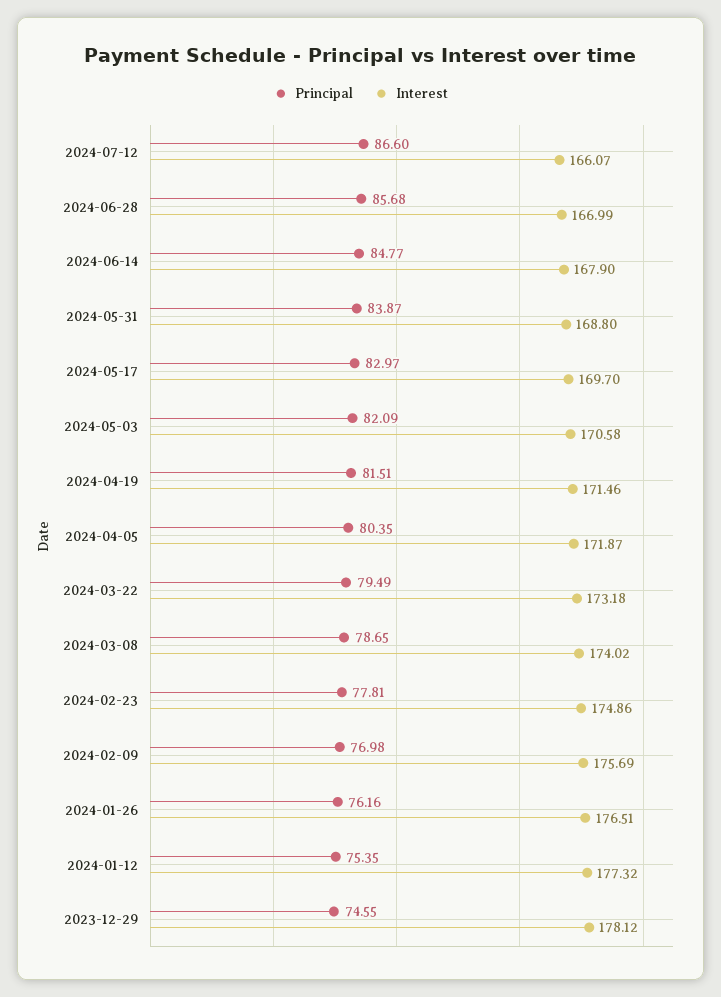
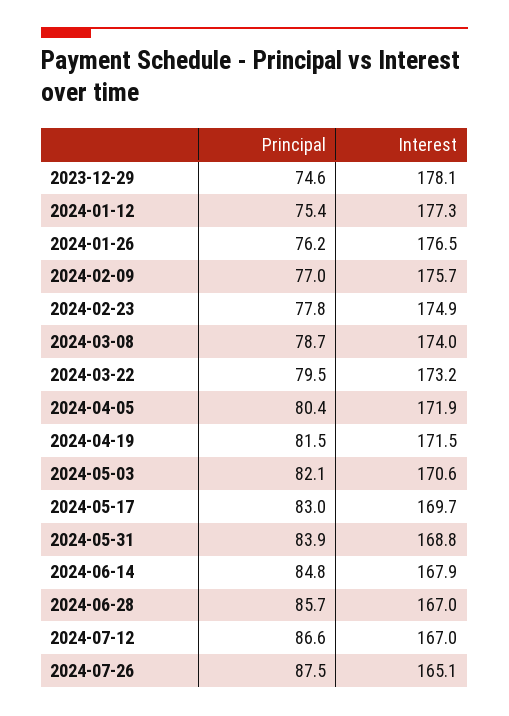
Interest, 2024-07-12: 166.07 -> 167
Principal, 2024-07-26: none -> 87.5
Interest, 2024-07-26: none -> 165.1

